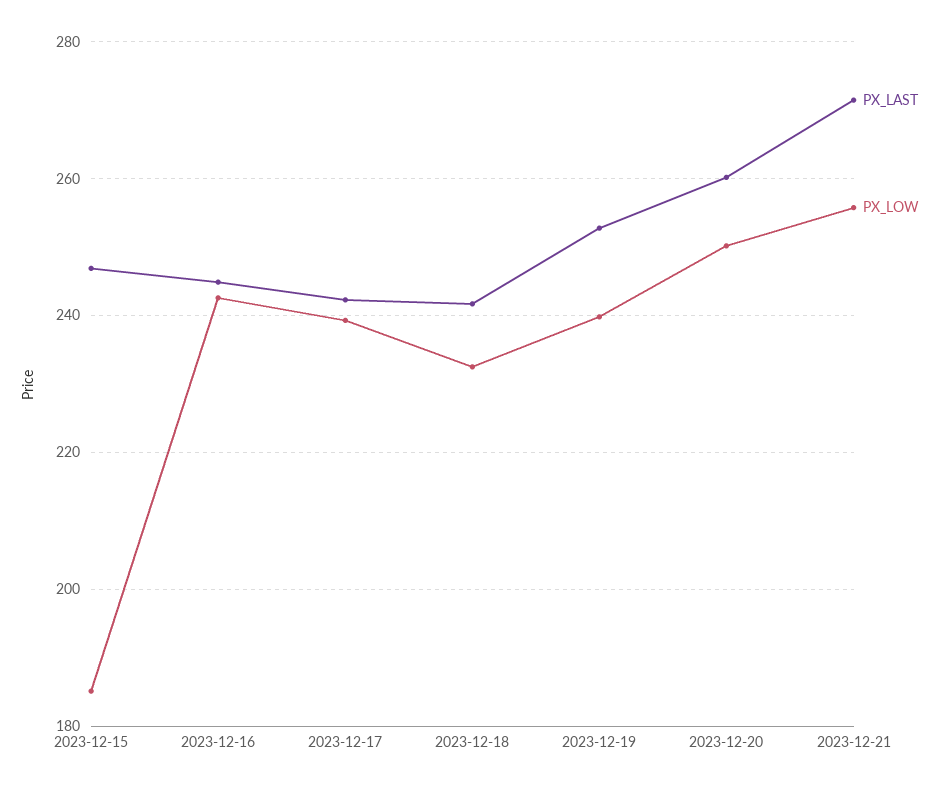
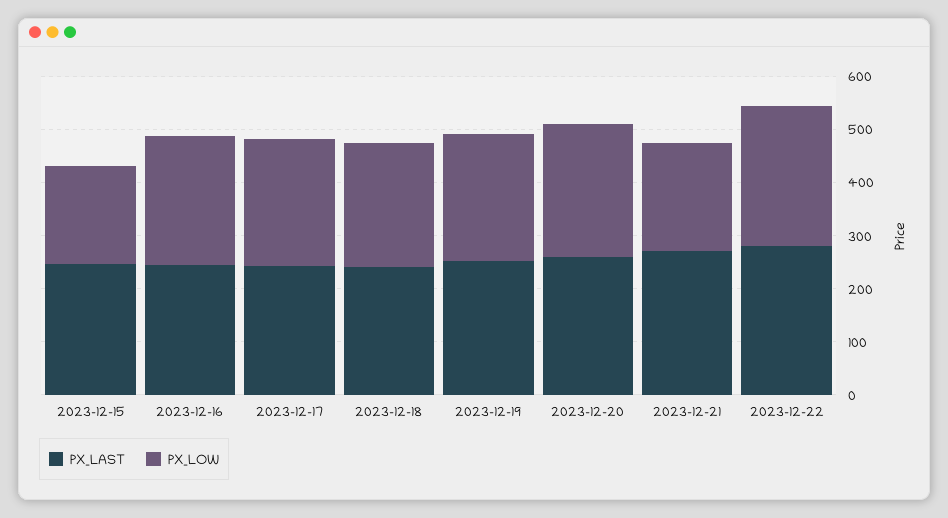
PX_LOW, 2023-12-21: 256 -> 200
PX_LAST, 2023-12-22: none -> 280
PX_LOW, 2023-12-22: none -> 260

